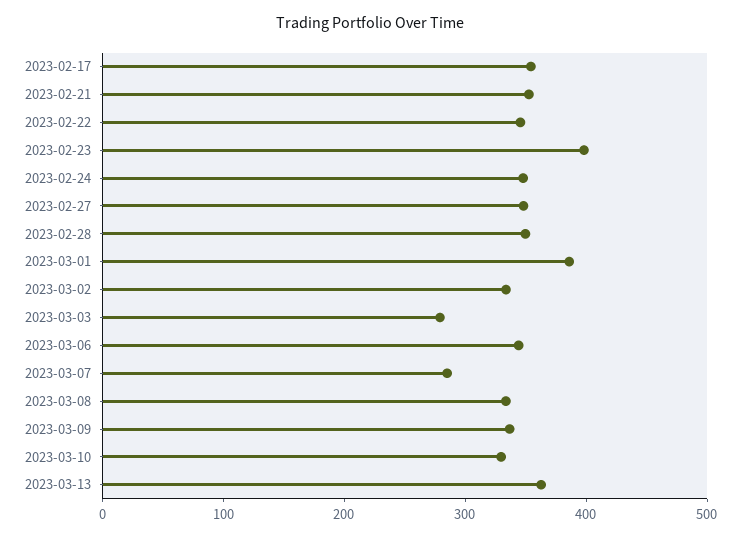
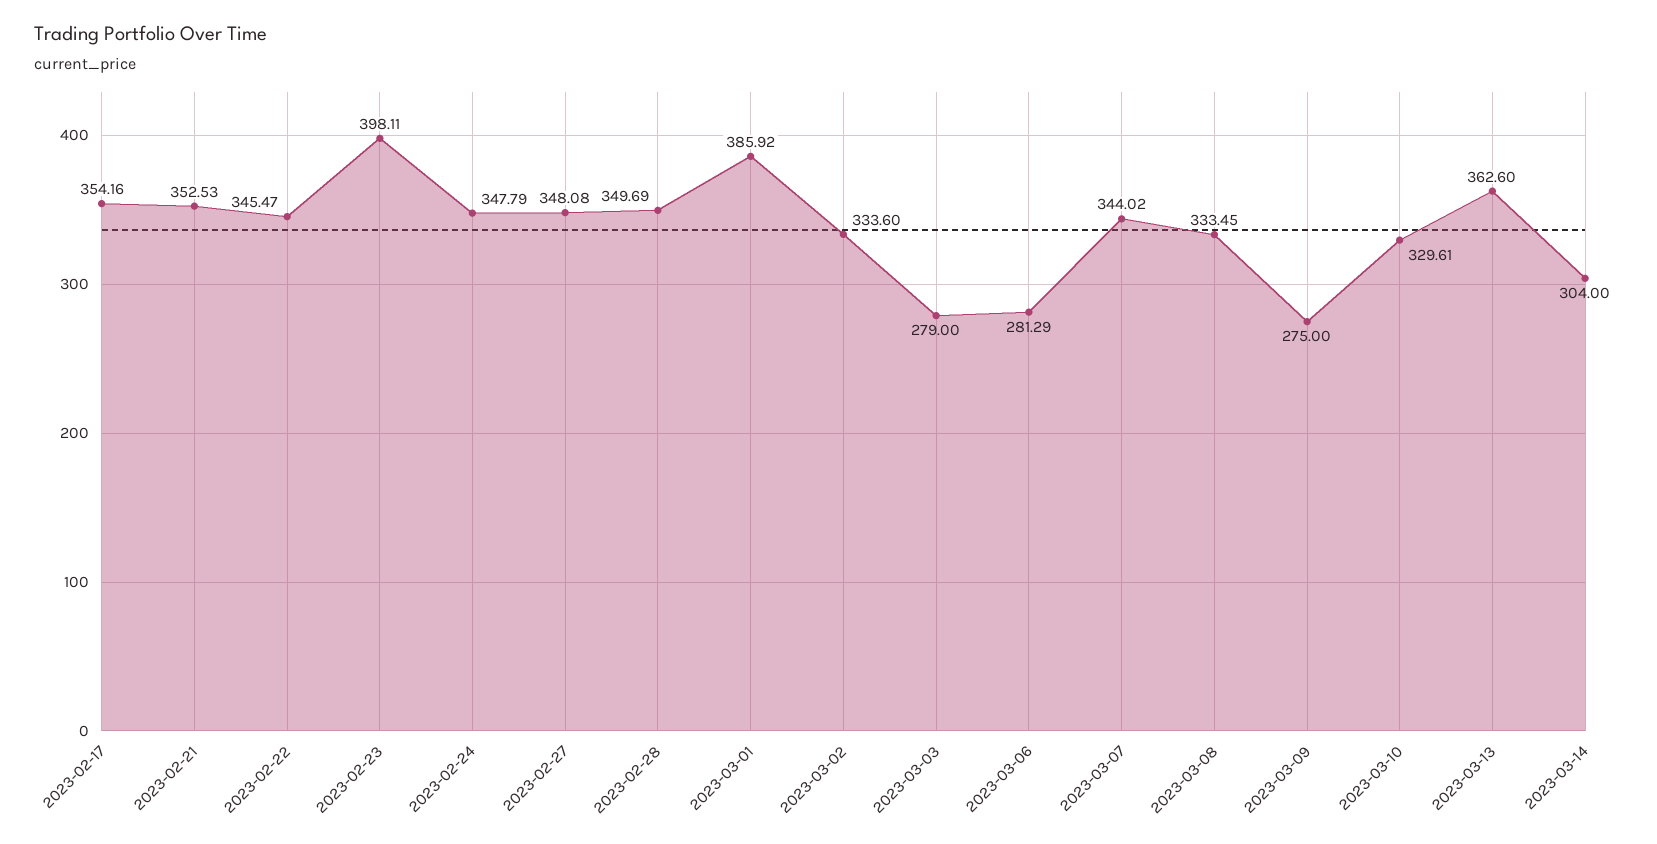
2023-03-06: 340 -> 281.29
2023-03-07: 280 -> 344.02
2023-03-09: 340 -> 275
2023-03-14: none -> 304

